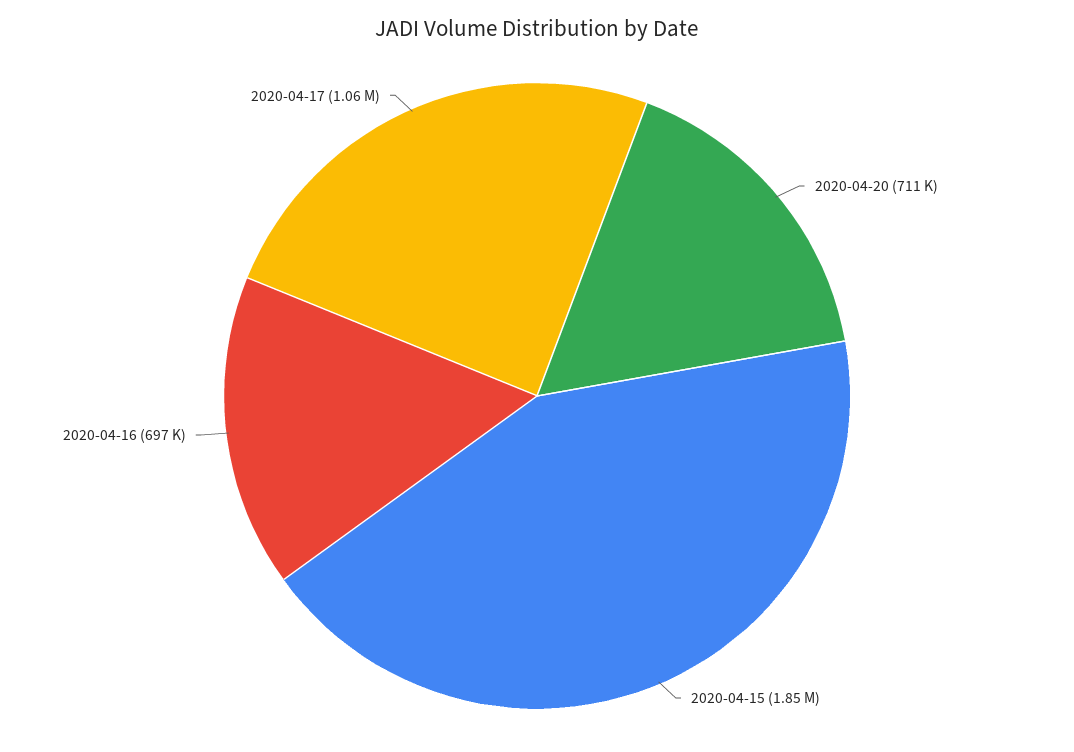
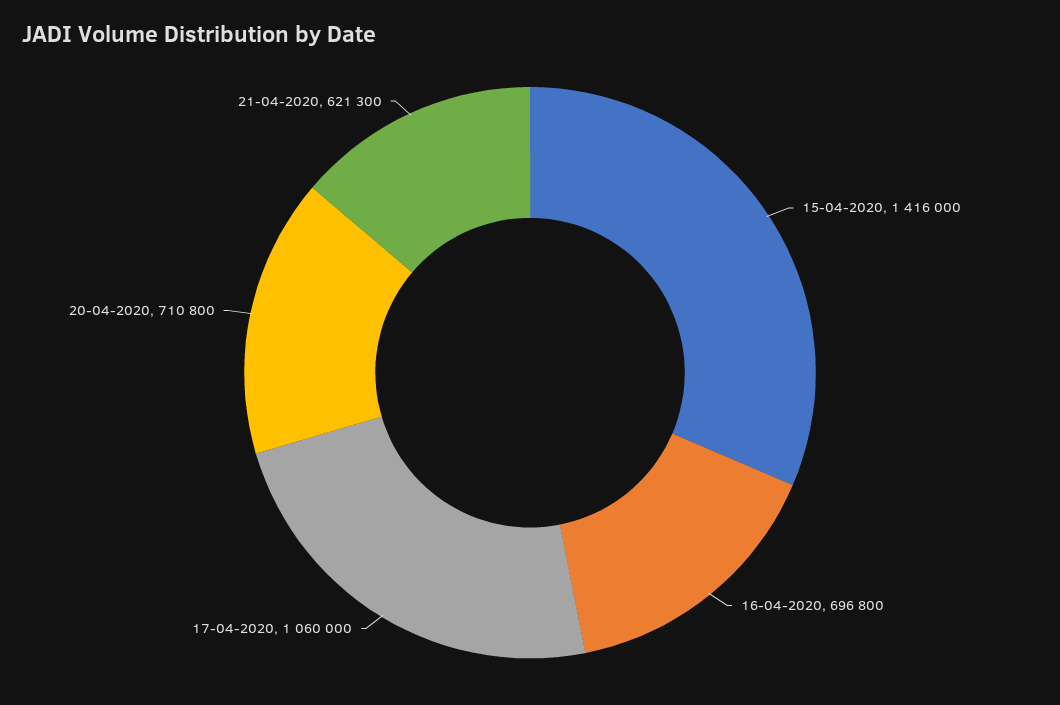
2020-04-15: 1850000 -> 1416000
21-04-2020: none -> 621300

